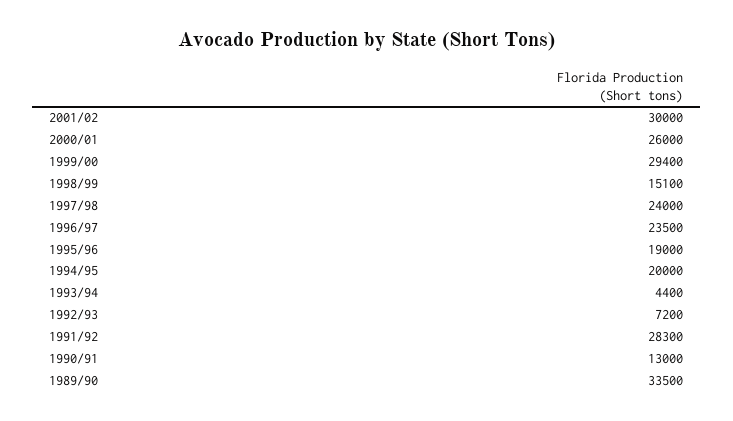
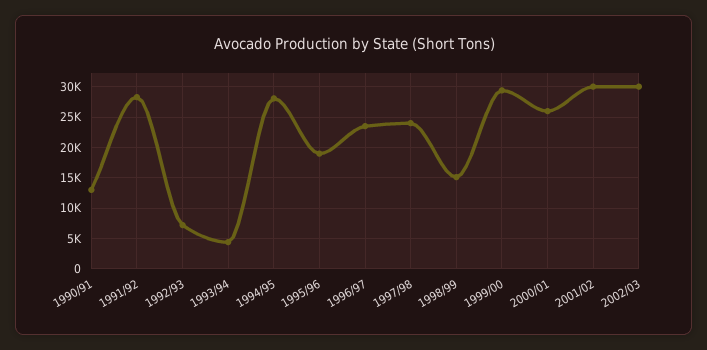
1994/95: 20000 -> 28000
1989/90: 33500 -> none
2002/03: none -> 30000

